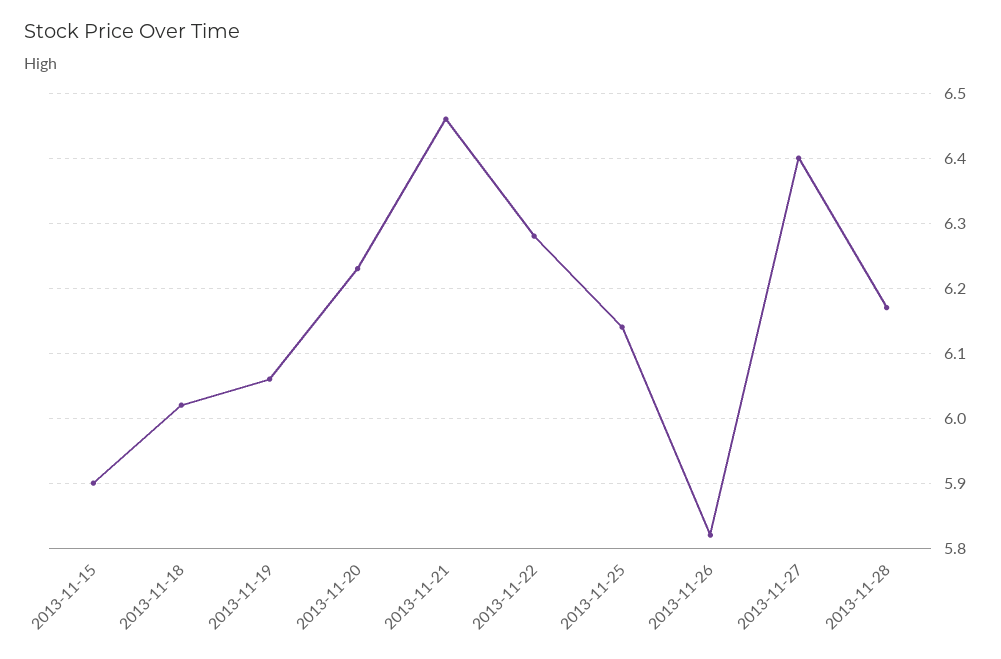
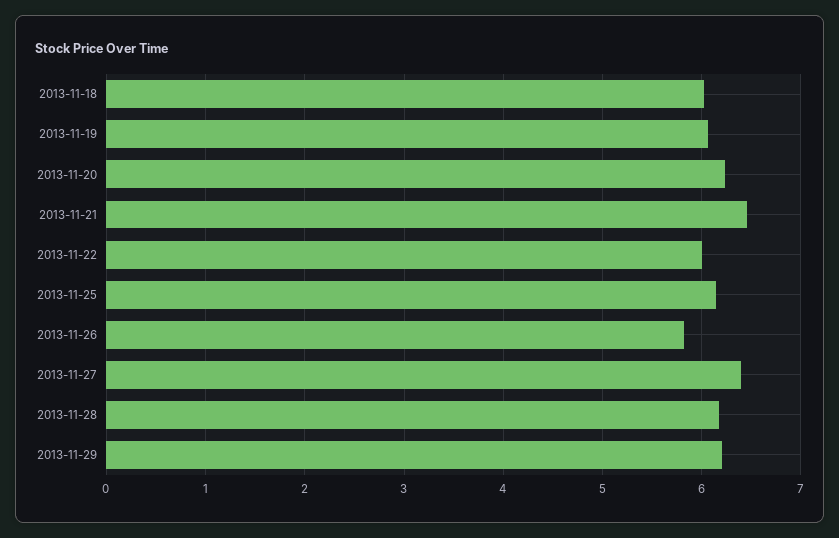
2013-11-15: 5.9 -> none
2013-11-22: 6.28 -> 6
2013-11-29: none -> 6.2

